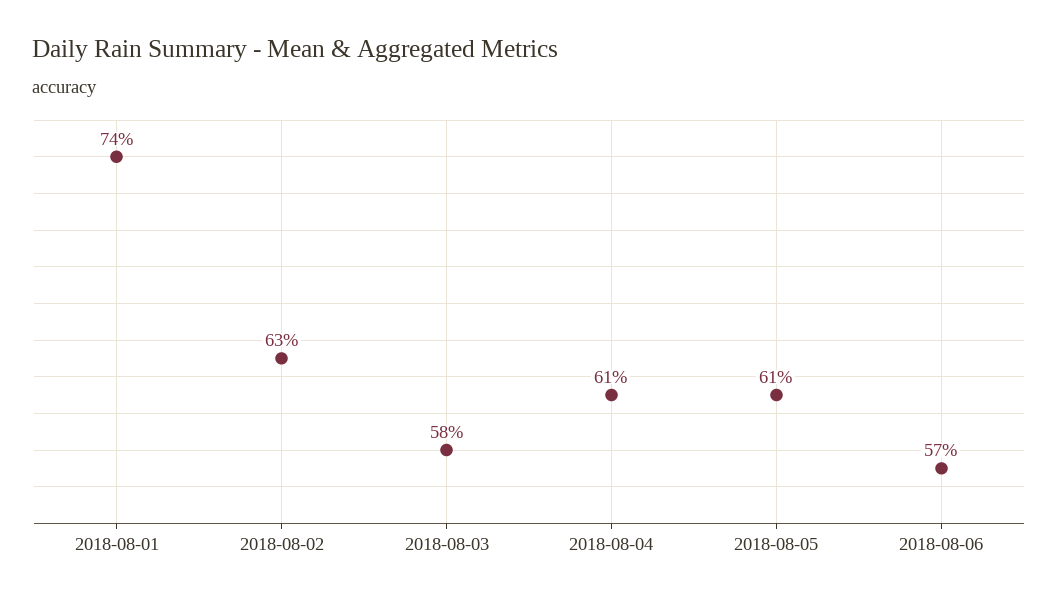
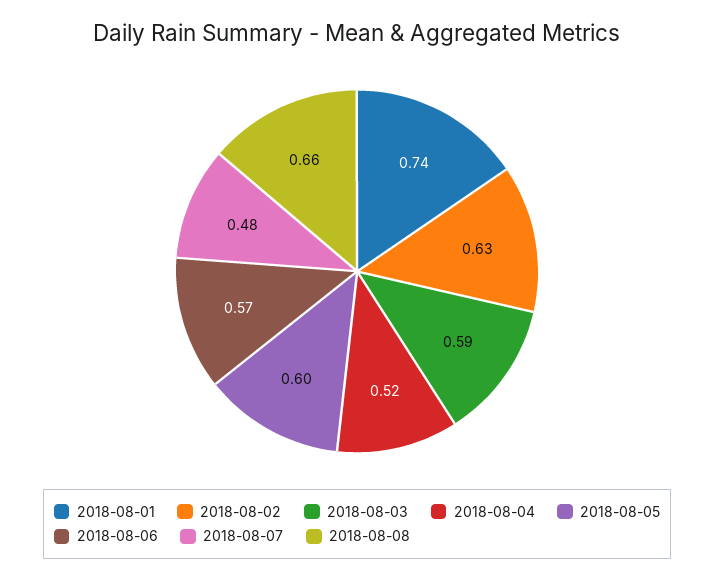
2018-08-03: 0.58 -> 0.59
2018-08-04: 0.61 -> 0.52
2018-08-05: 0.61 -> 0.6
2018-08-07: none -> 0.48
2018-08-08: none -> 0.66

